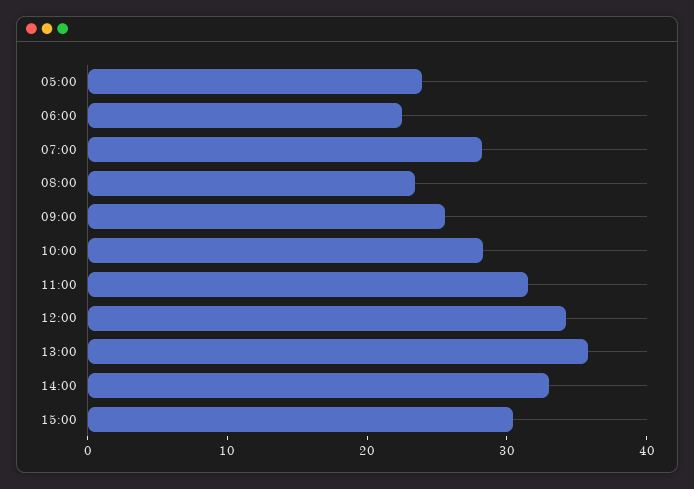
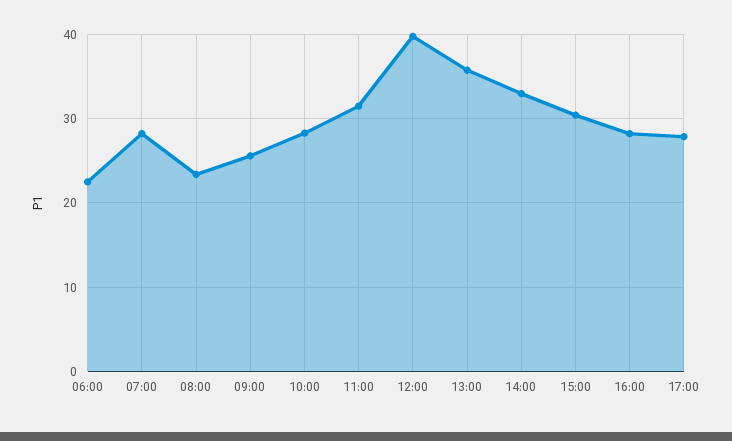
05:00: 24 -> none
12:00: 34 -> 40
16:00: none -> 28
17:00: none -> 28

